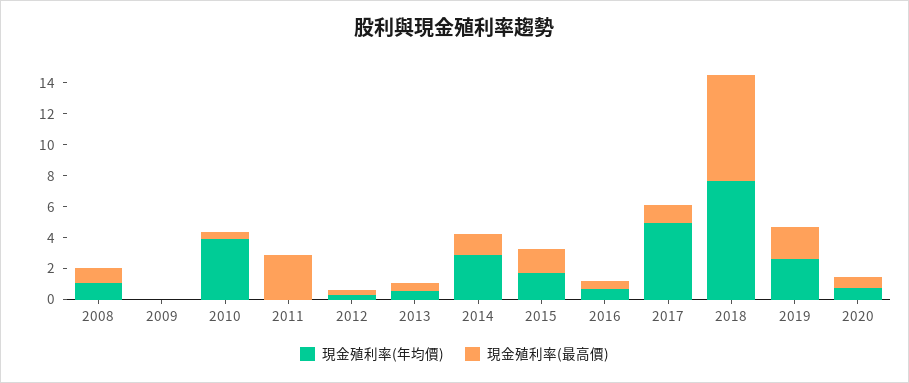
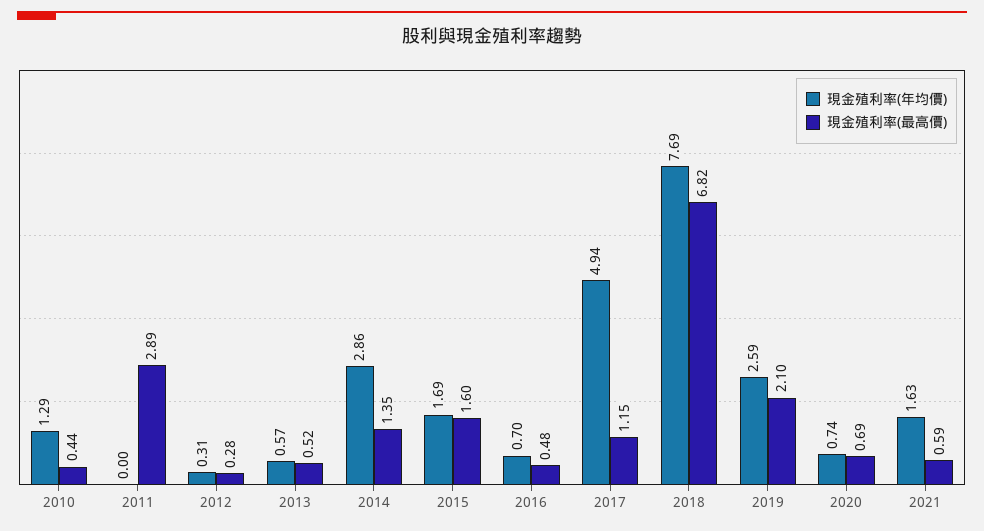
現金殖利率(年均價), 2008: 1 -> none
現金殖利率(最高價), 2008: 1 -> none
現金殖利率(年均價), 2009: 0 -> none
現金殖利率(最高價), 2009: 0 -> none
現金殖利率(年均價), 2010: 4 -> 1.29
現金殖利率(年均價), 2021: none -> 1.63
現金殖利率(最高價), 2021: none -> 0.59

